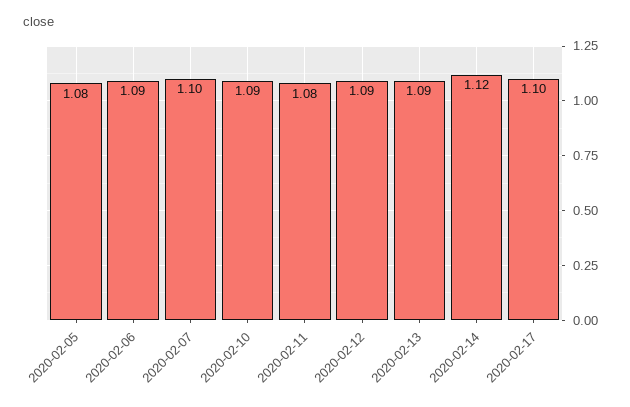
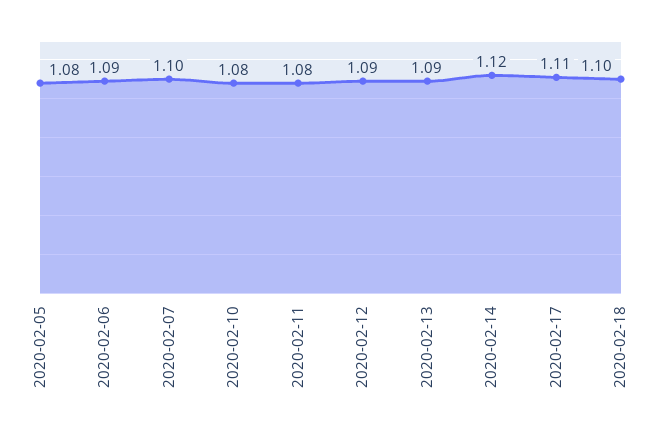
2020-02-10: 1.09 -> 1.08
2020-02-17: 1.1 -> 1.11
2020-02-18: none -> 1.1

